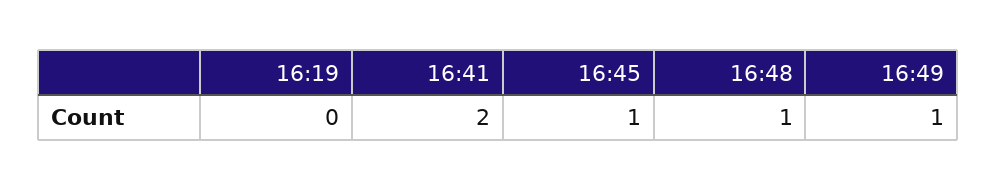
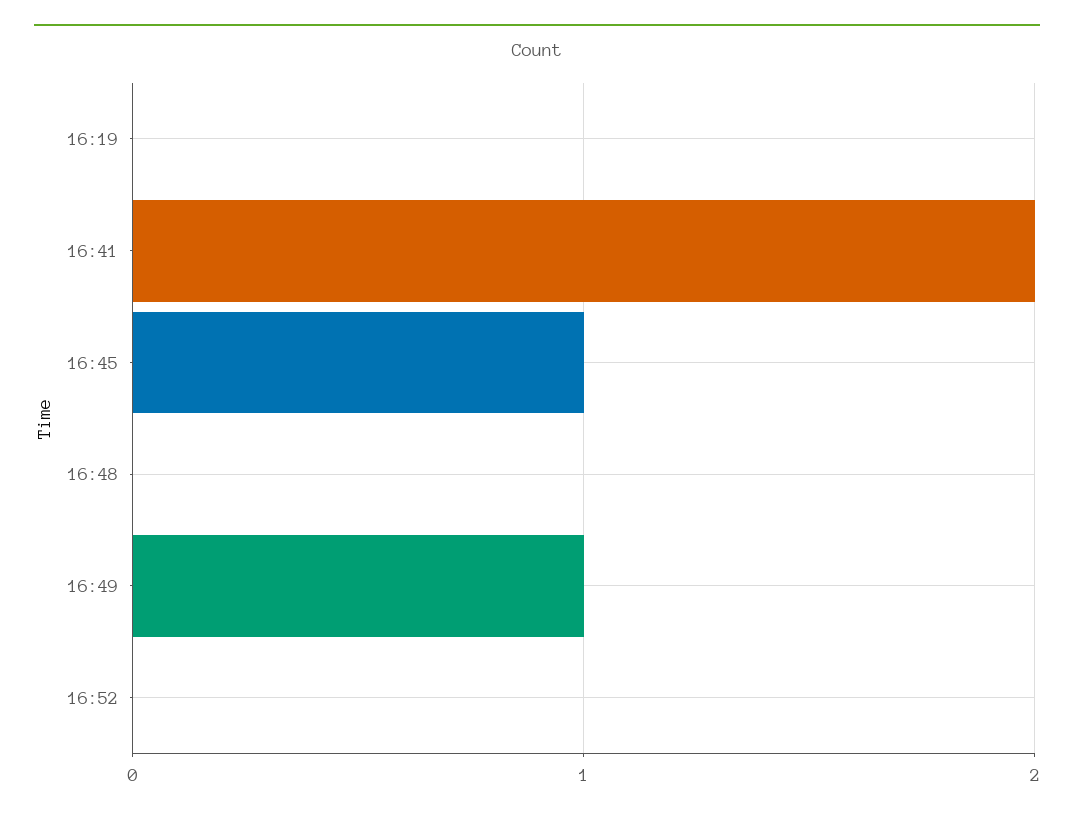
16:48: 1 -> 0
16:52: none -> 0

